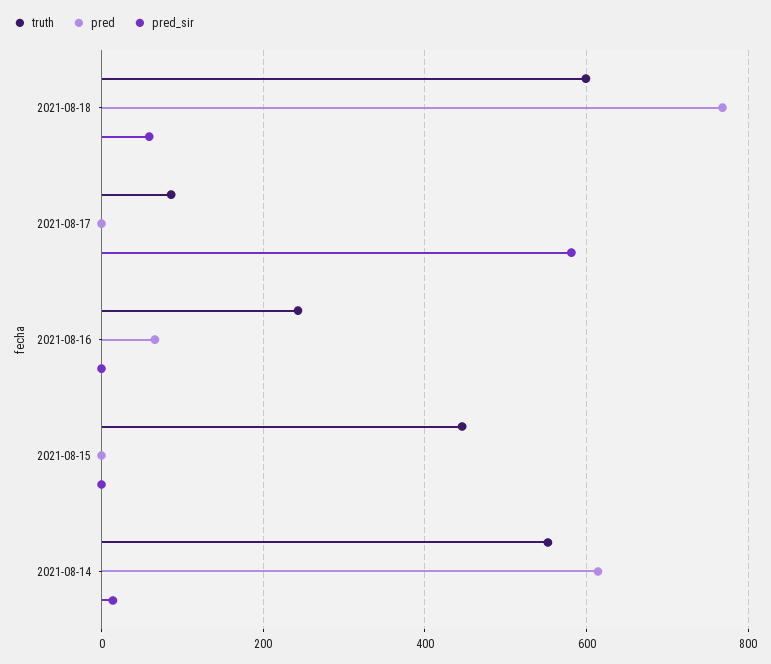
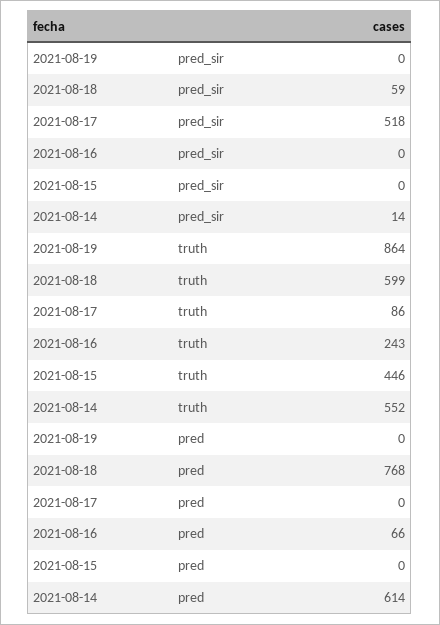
pred_sir, 2021-08-17: 580 -> 518
pred_sir, 2021-08-19: none -> 0
truth, 2021-08-19: none -> 864
pred, 2021-08-19: none -> 0

